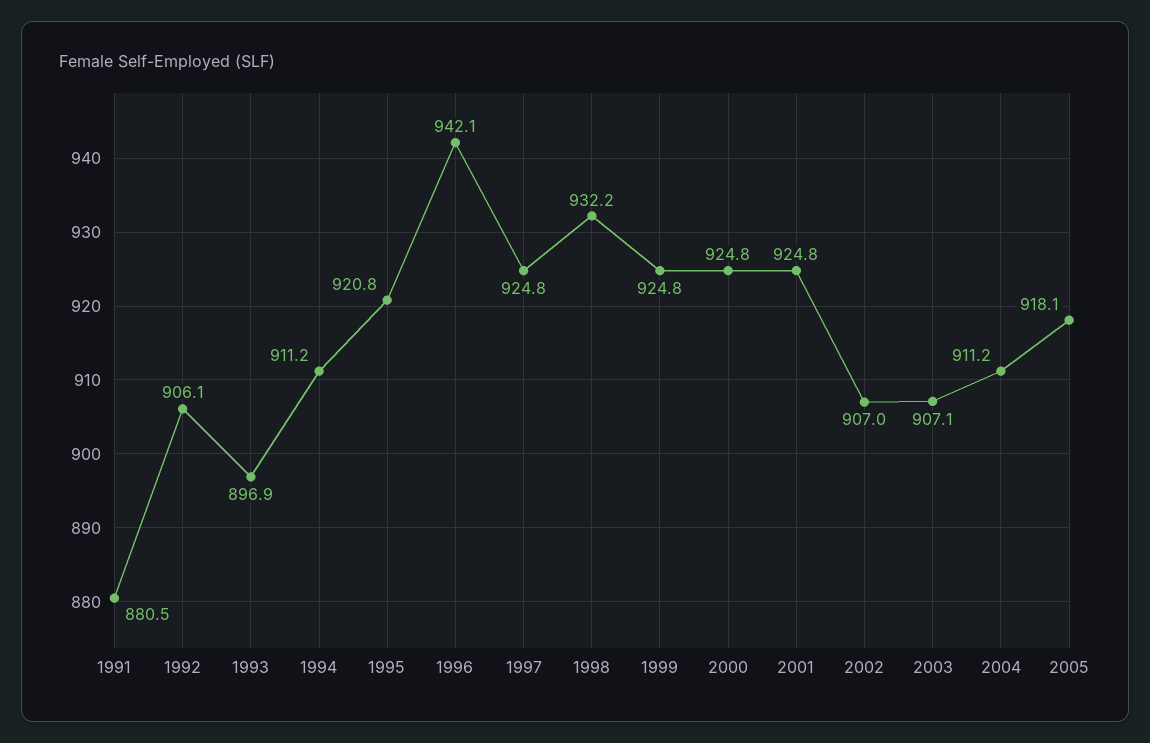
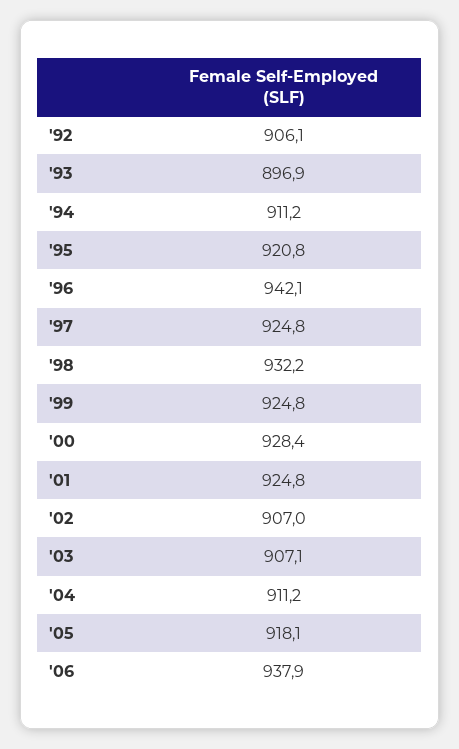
1991: 880.5 -> none
2000: 924.8 -> 928.4
'06: none -> 937.9

